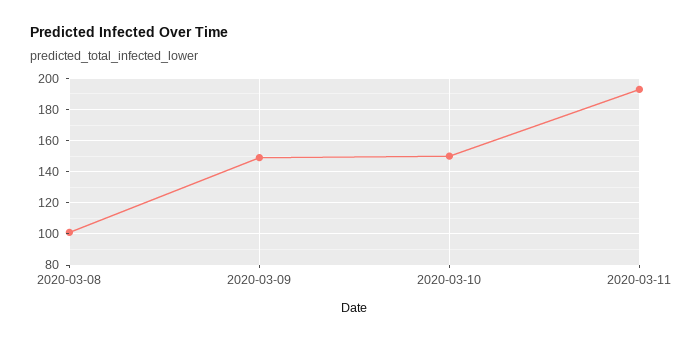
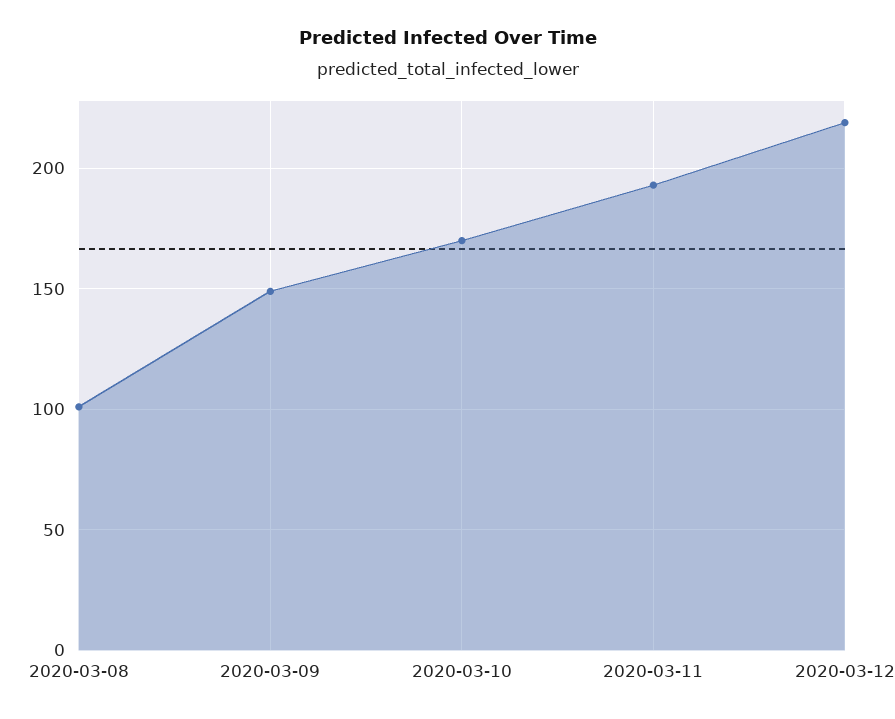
2020-03-10: 150 -> 170
2020-03-12: none -> 220

